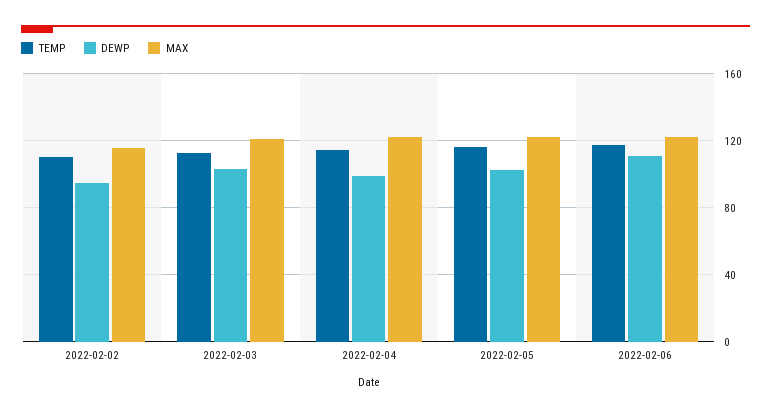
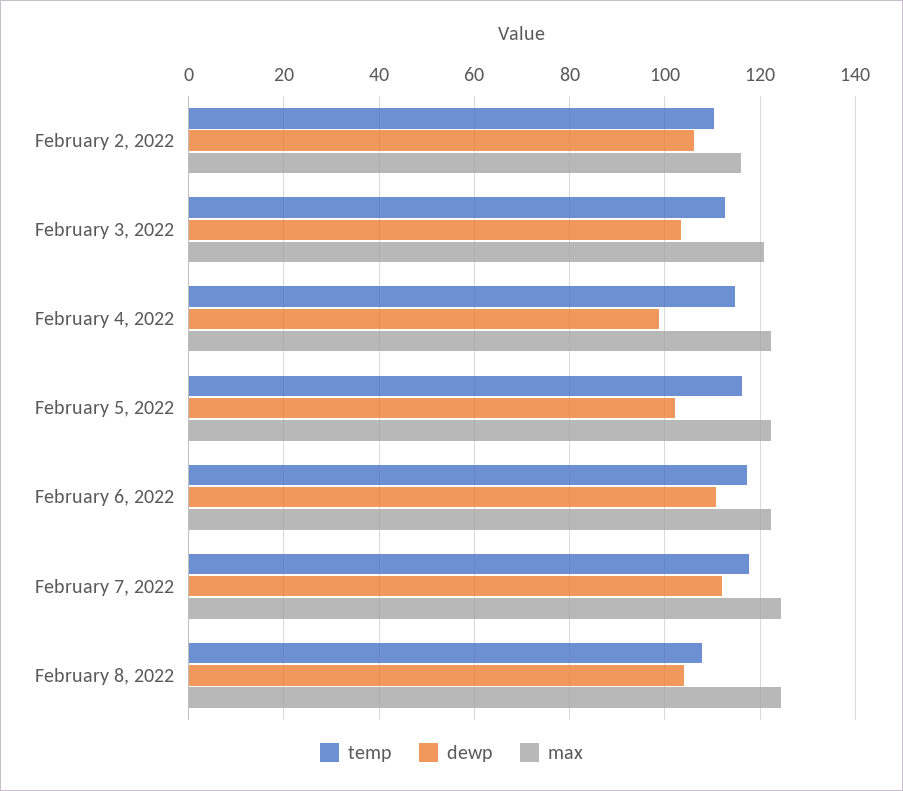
DEWP, 2022-02-02: 95 -> 106
TEMP, February 7, 2022: none -> 118
DEWP, February 7, 2022: none -> 112
MAX, February 7, 2022: none -> 124
TEMP, February 8, 2022: none -> 108
DEWP, February 8, 2022: none -> 104
MAX, February 8, 2022: none -> 124

